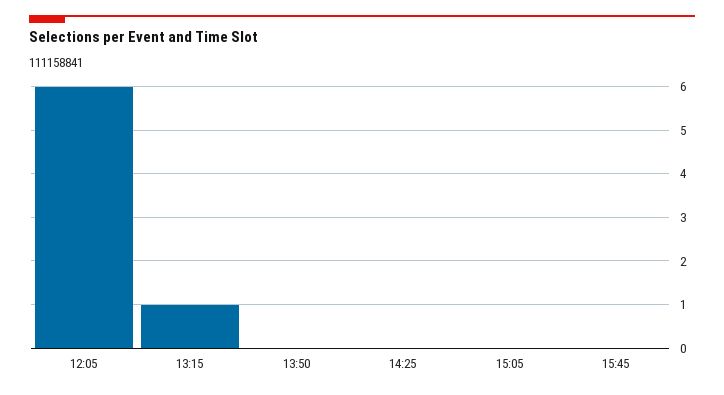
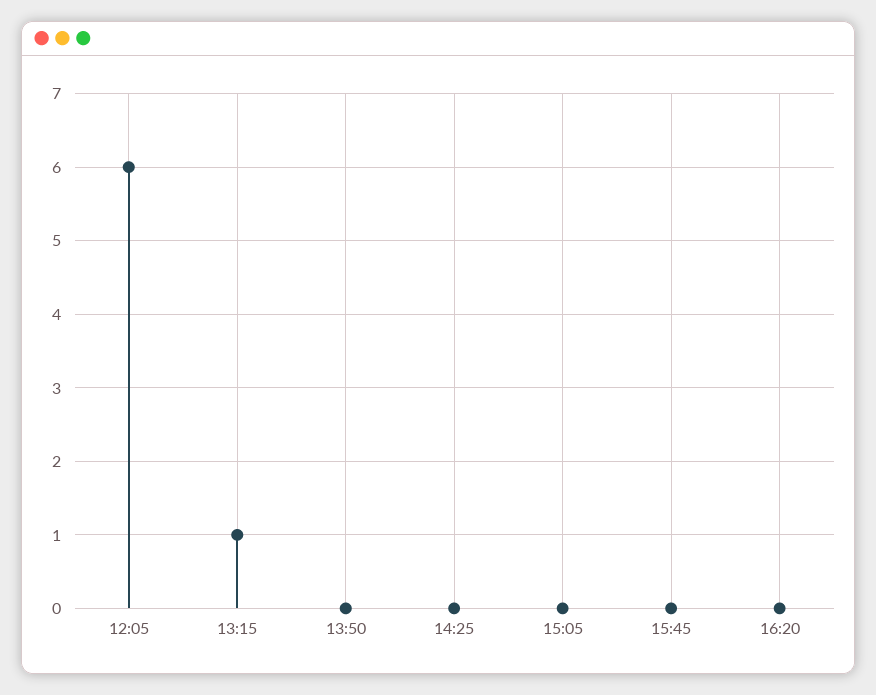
16:20: none -> 0

